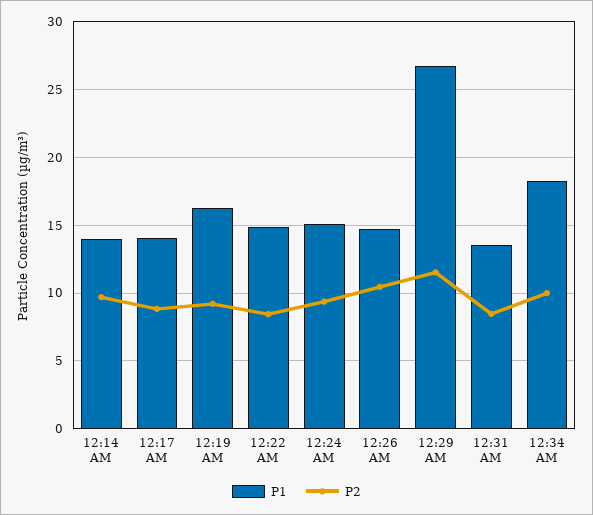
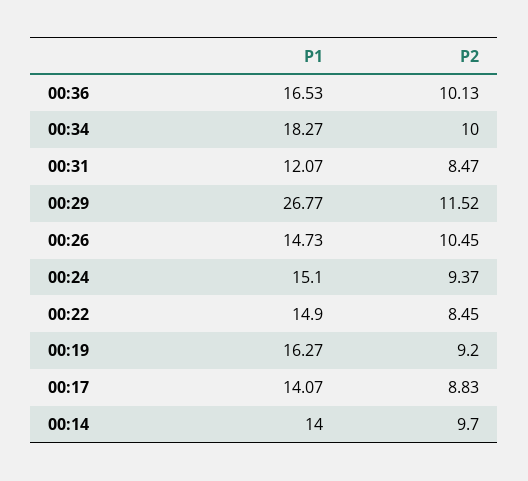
P1, 12:31 AM: 13.5 -> 12.07
P1, 00:36: none -> 16.53
P2, 00:36: none -> 10.13

